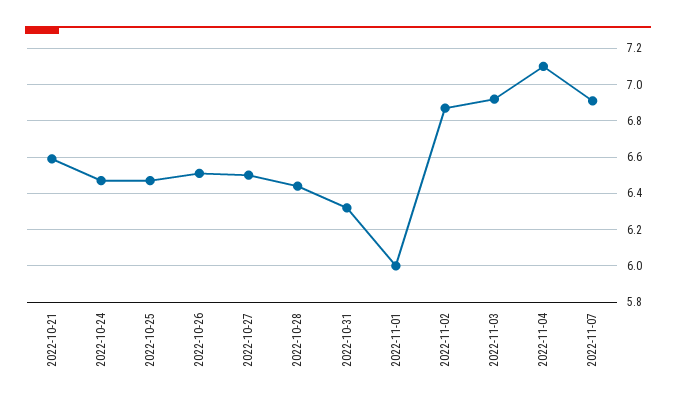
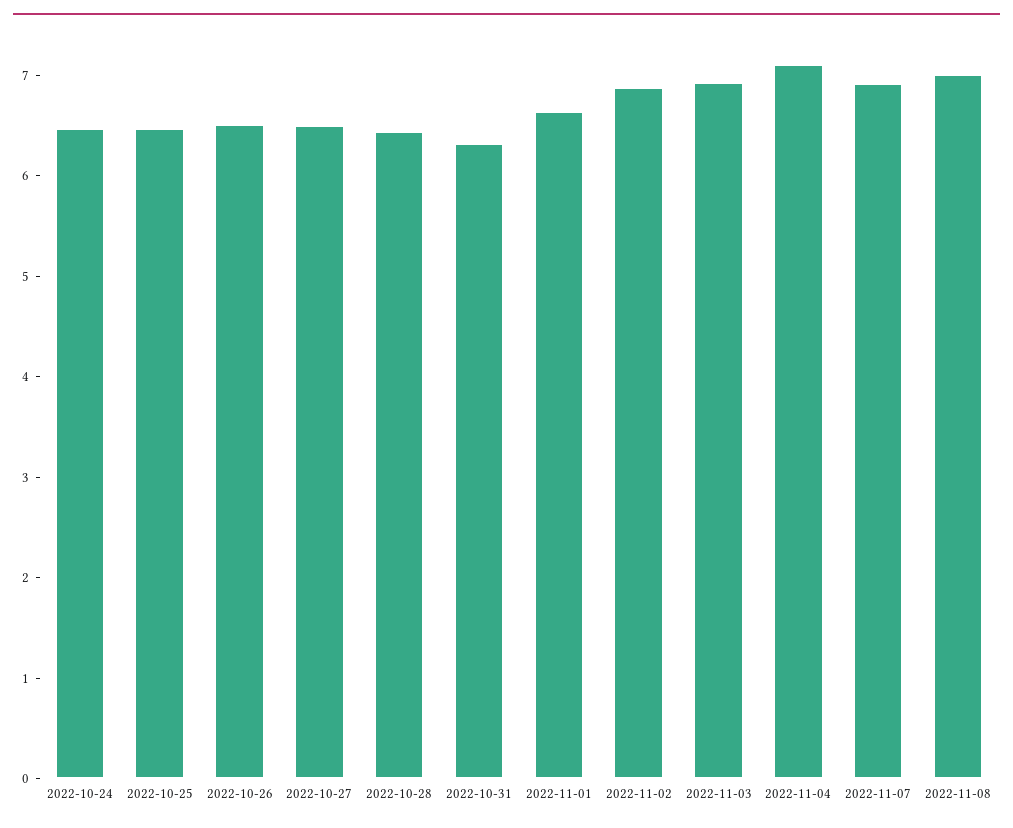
2022-10-21: 6.6 -> none
2022-11-01: 6 -> 6.6
2022-11-08: none -> 7

